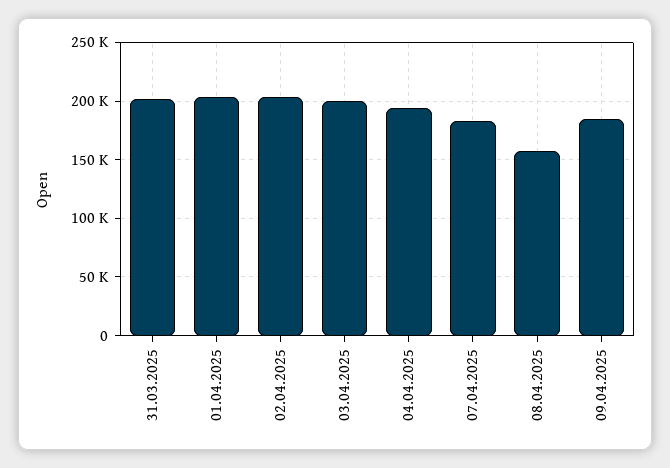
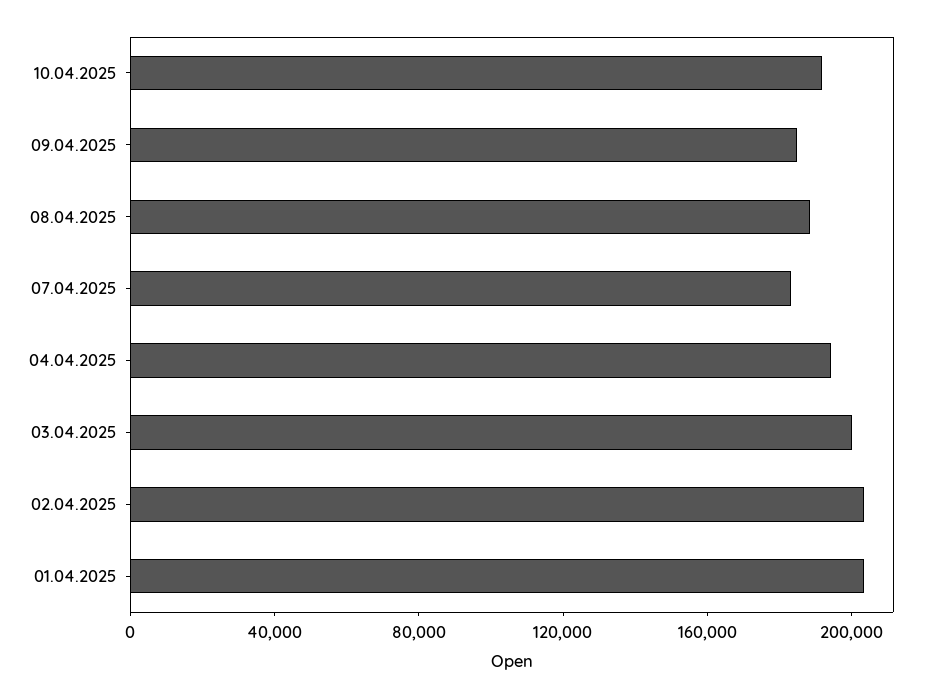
31.03.2025: 200000 -> none
08.04.2025: 160000 -> 190000
10.04.2025: none -> 190000

